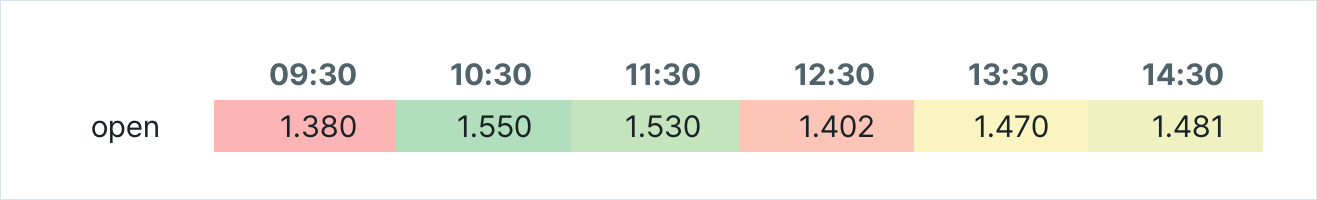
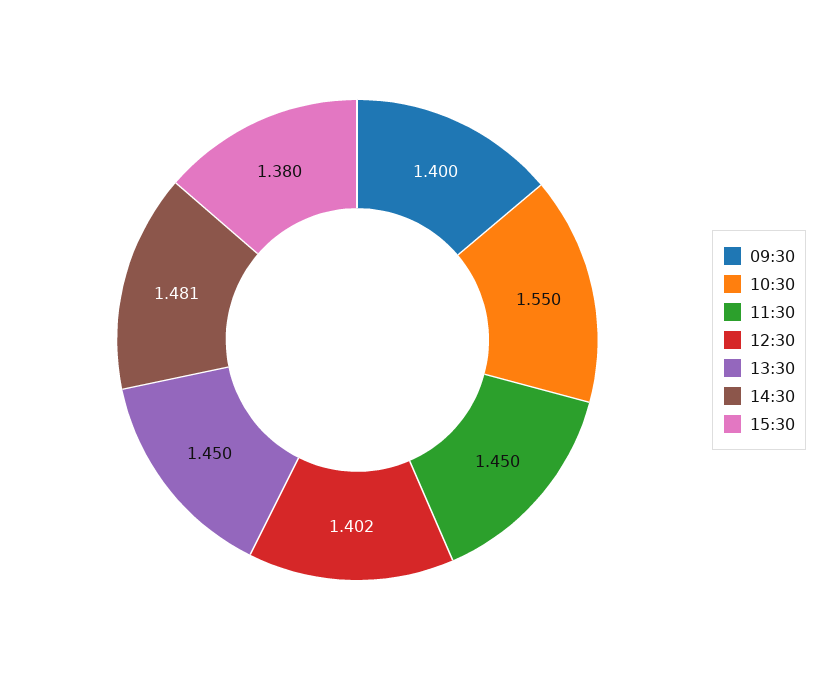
09:30: 1.38 -> 1.4
11:30: 1.53 -> 1.45
13:30: 1.47 -> 1.45
15:30: none -> 1.38

